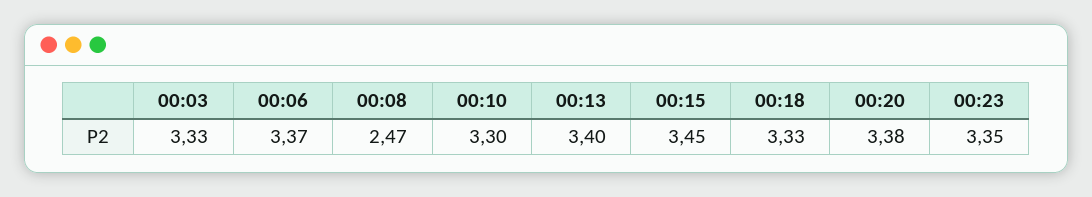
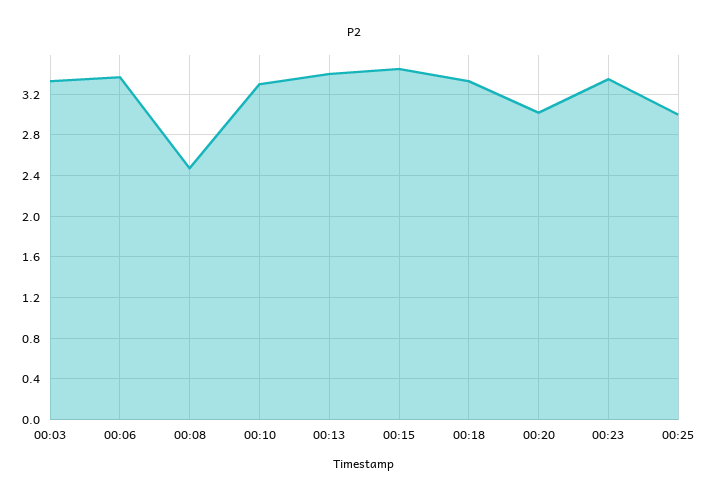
00:20: 3.38 -> 3
00:25: none -> 3

